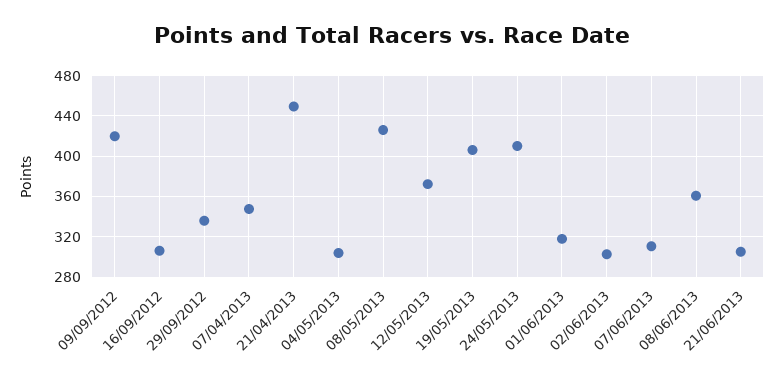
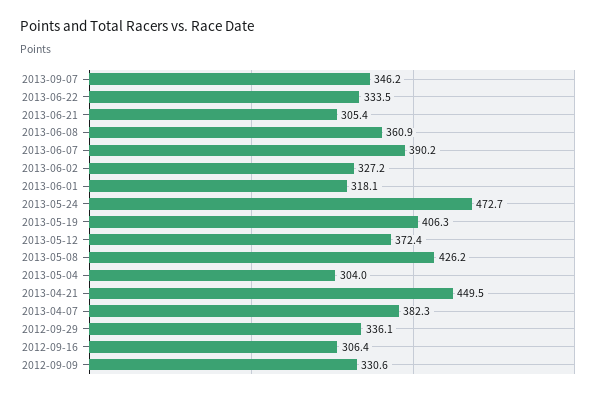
09/09/2012: 420 -> 330.6
07/04/2013: 350 -> 382.3
24/05/2013: 410 -> 472.7
02/06/2013: 300 -> 327.2
07/06/2013: 310 -> 390.2
2013-09-07: none -> 346.2
2013-06-22: none -> 333.5

